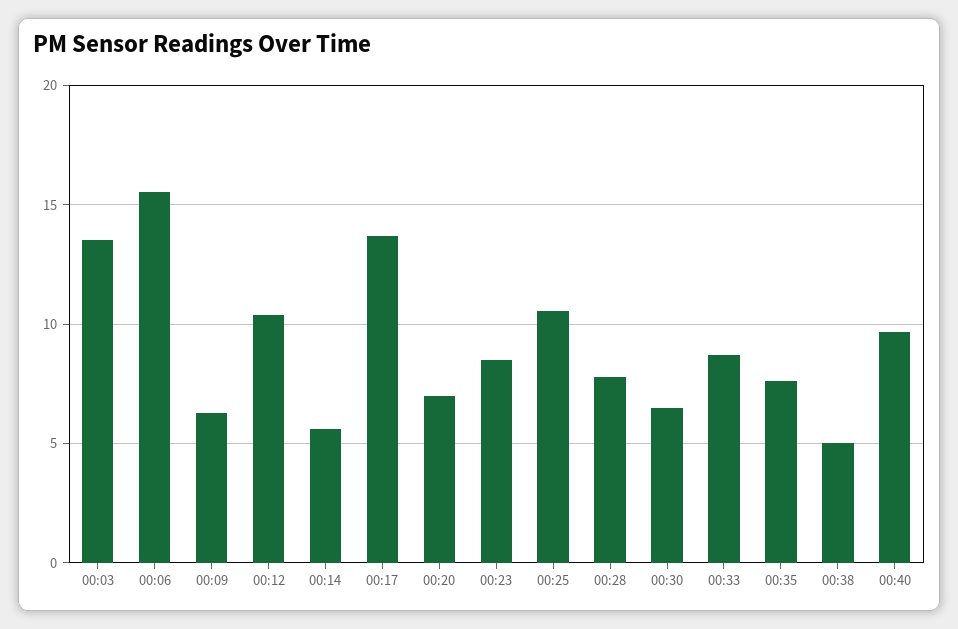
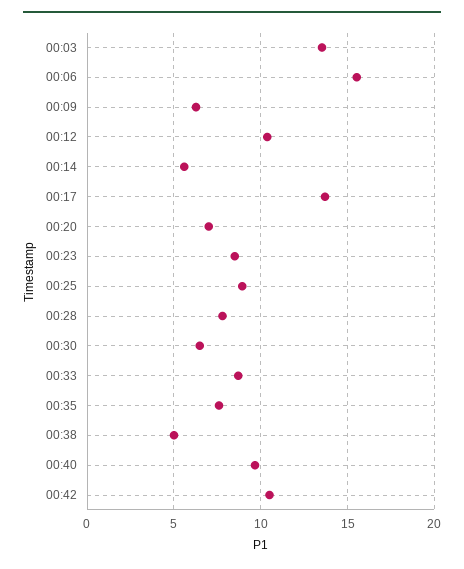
00:25: 10.5 -> 9
00:42: none -> 10.5

